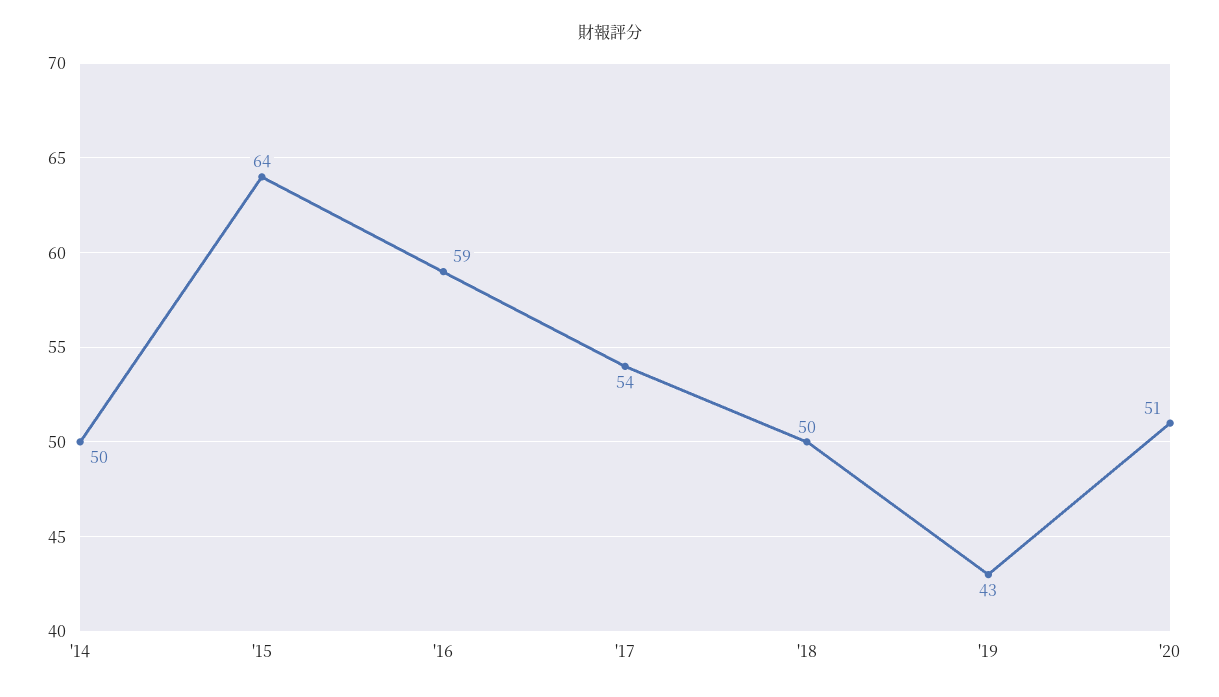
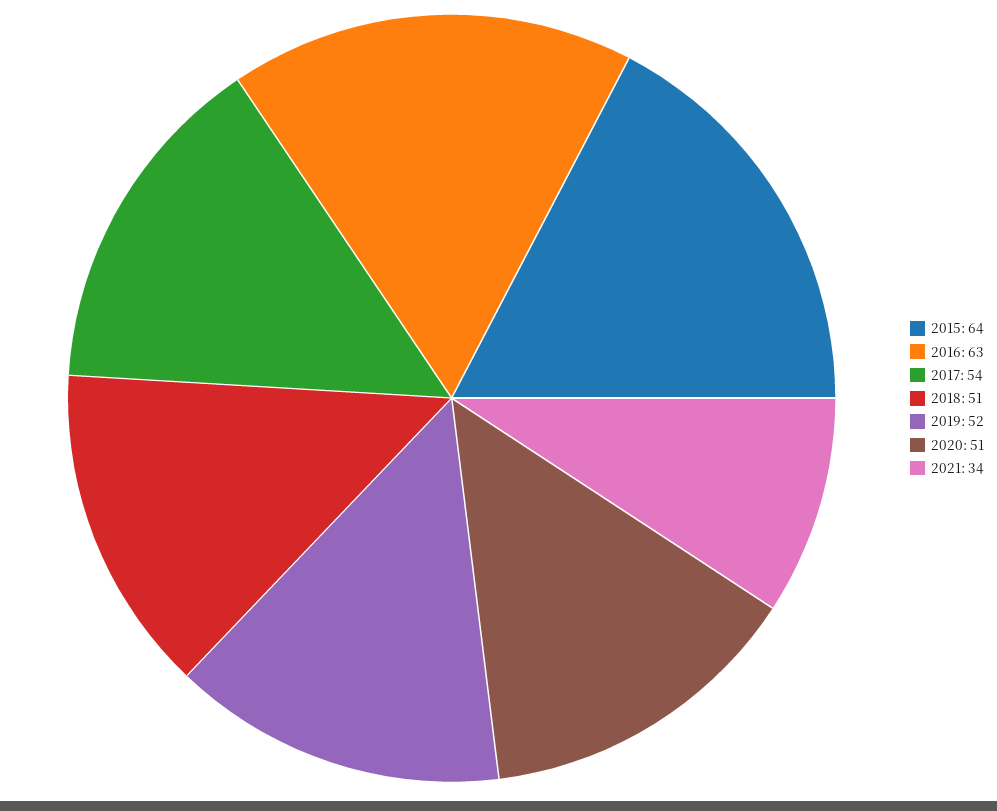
'14: 50 -> none
'16: 59 -> 63
'18: 50 -> 51
'19: 43 -> 52
2021: none -> 34

